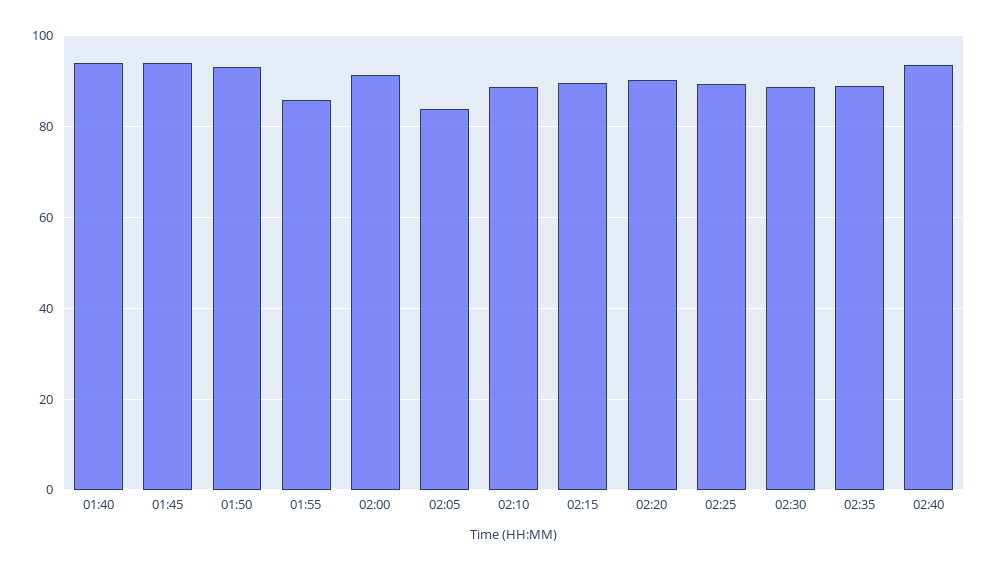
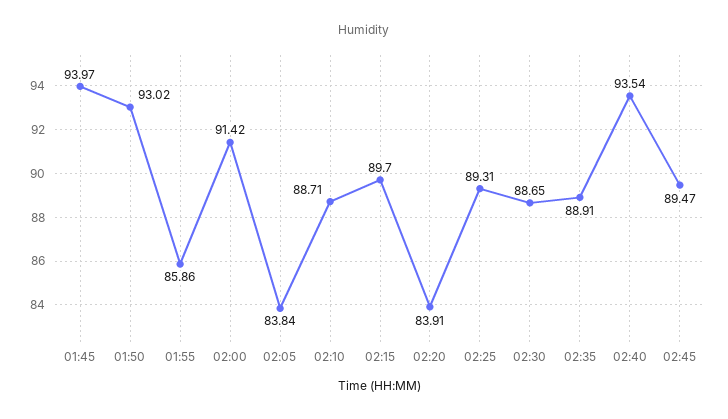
01:40: 94 -> none
02:20: 90 -> 83.91
02:45: none -> 89.47

